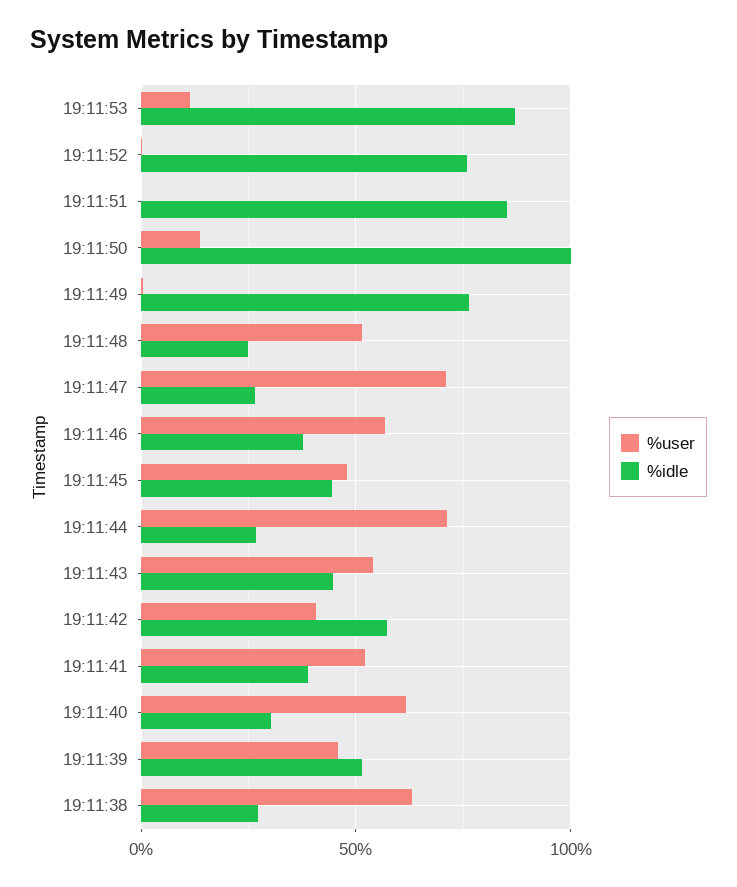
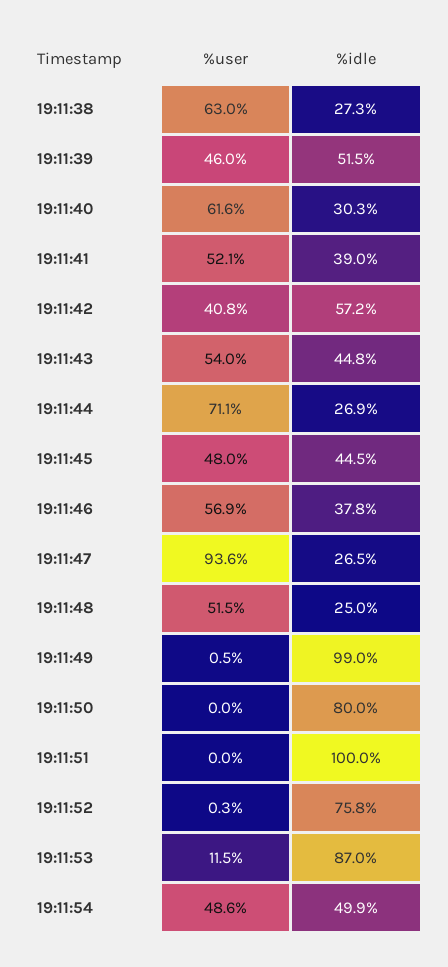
%idle, 19:11:51: 85 -> 100
%user, 19:11:50: 15 -> 0
%idle, 19:11:50: 100 -> 80
%idle, 19:11:49: 75 -> 99
%user, 19:11:47: 70 -> 93.6
%user, 19:11:54: none -> 48.6
%idle, 19:11:54: none -> 49.9

